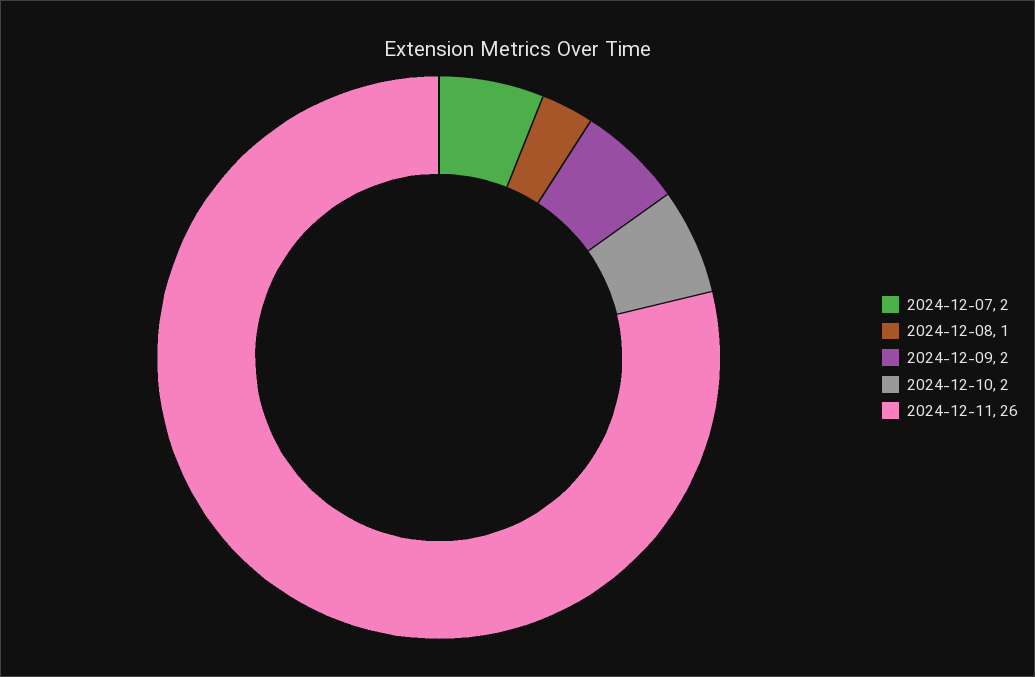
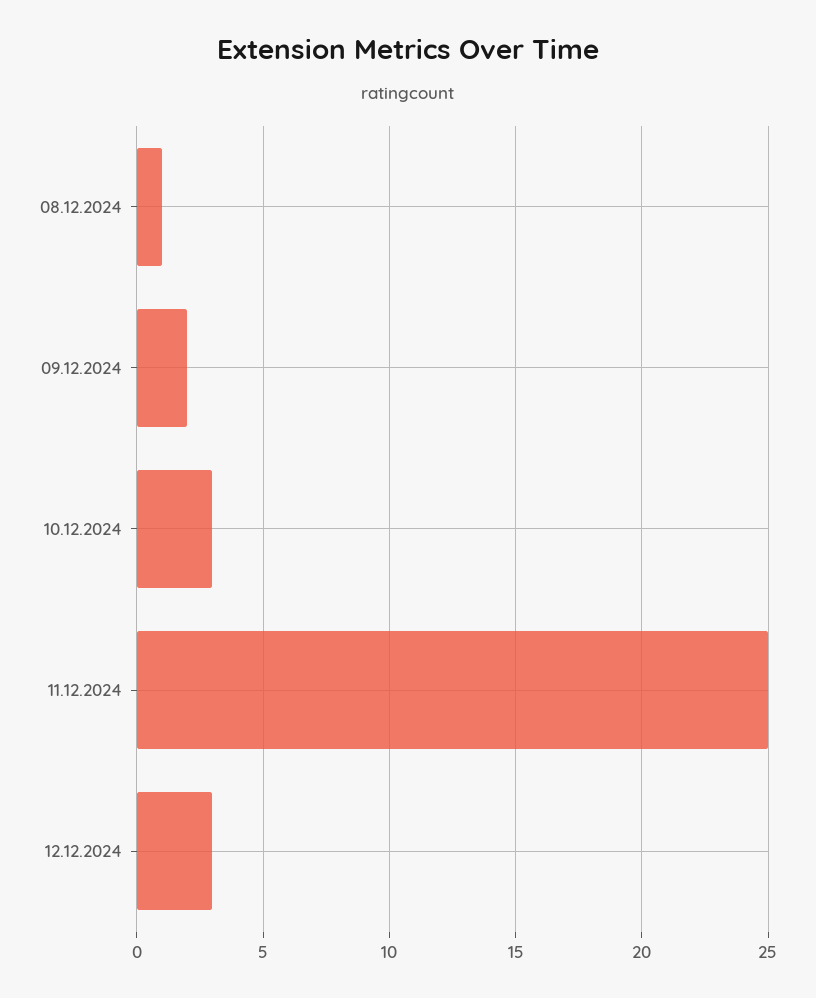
2024-12-07: 2 -> none
2024-12-10: 2 -> 3
2024-12-11: 26 -> 25
12.12.2024: none -> 3

